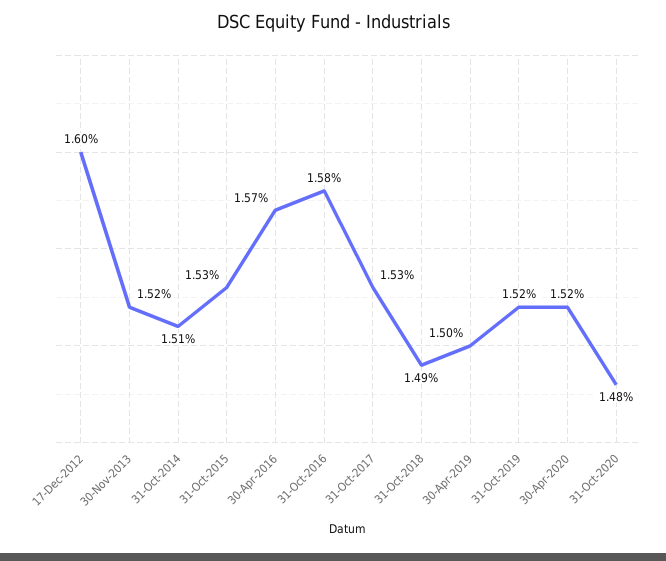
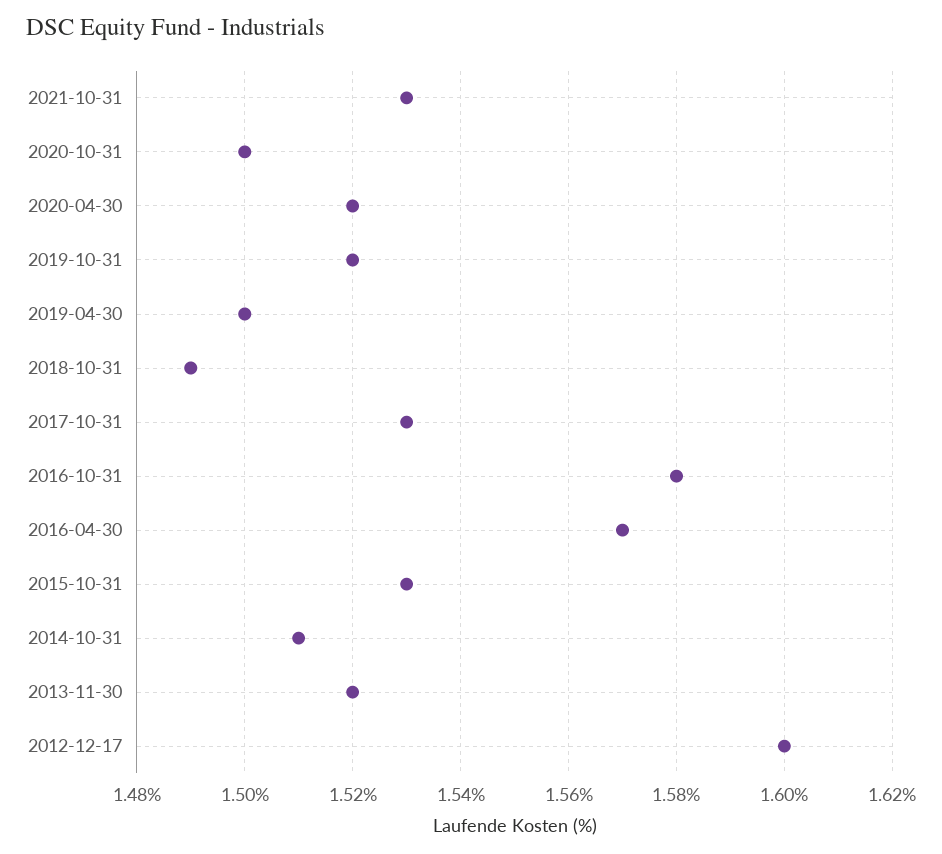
31-Oct-2020: 1.48 -> 1.5
2021-10-31: none -> 1.53

